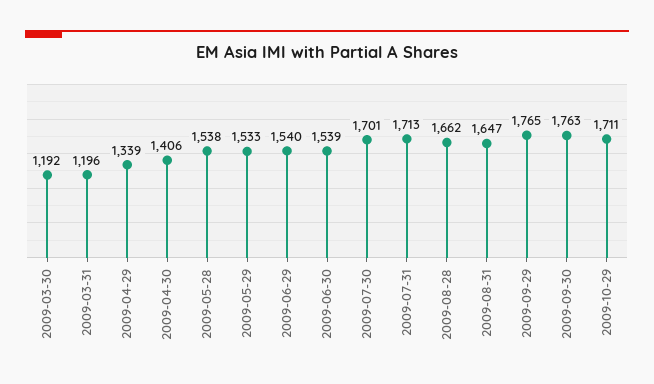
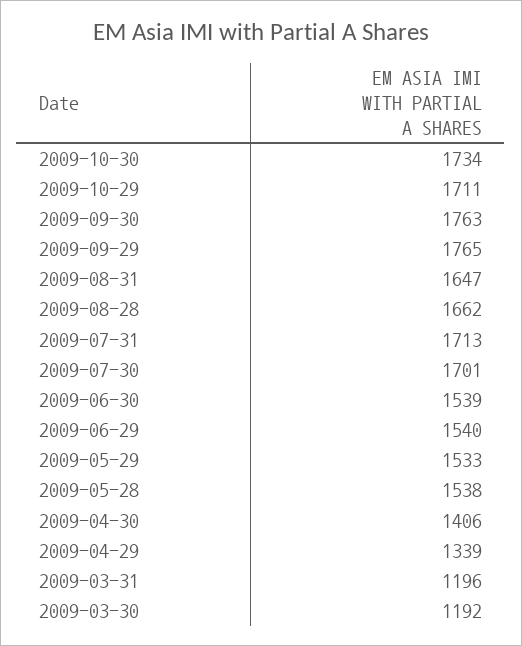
2009-10-30: none -> 1734

